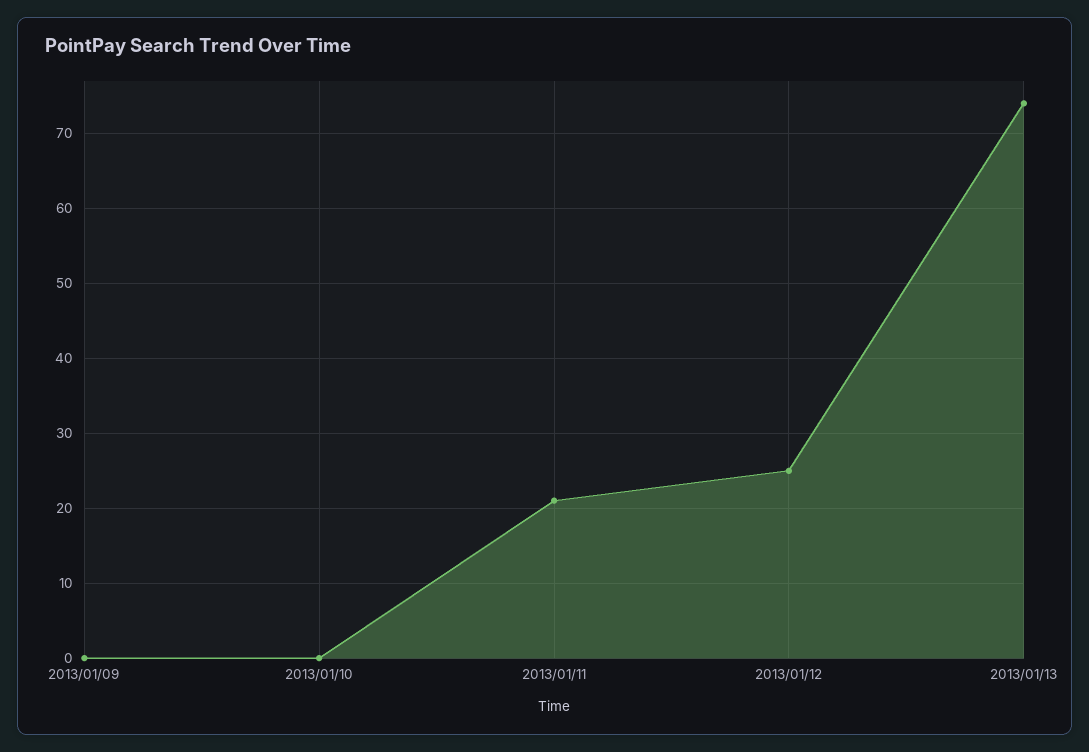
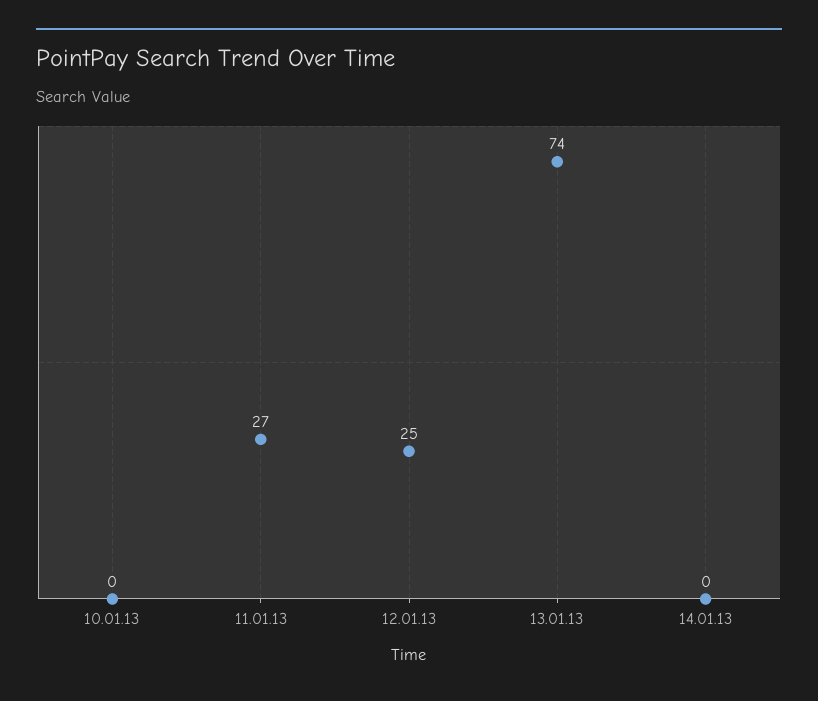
2013/01/09: 0 -> none
2013/01/11: 21 -> 27
14.01.13: none -> 0

